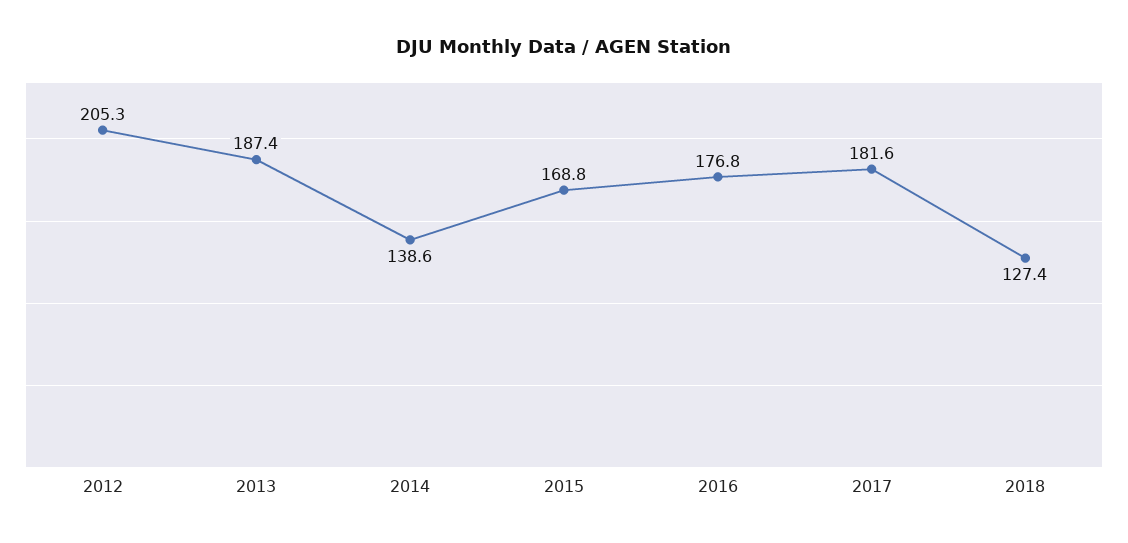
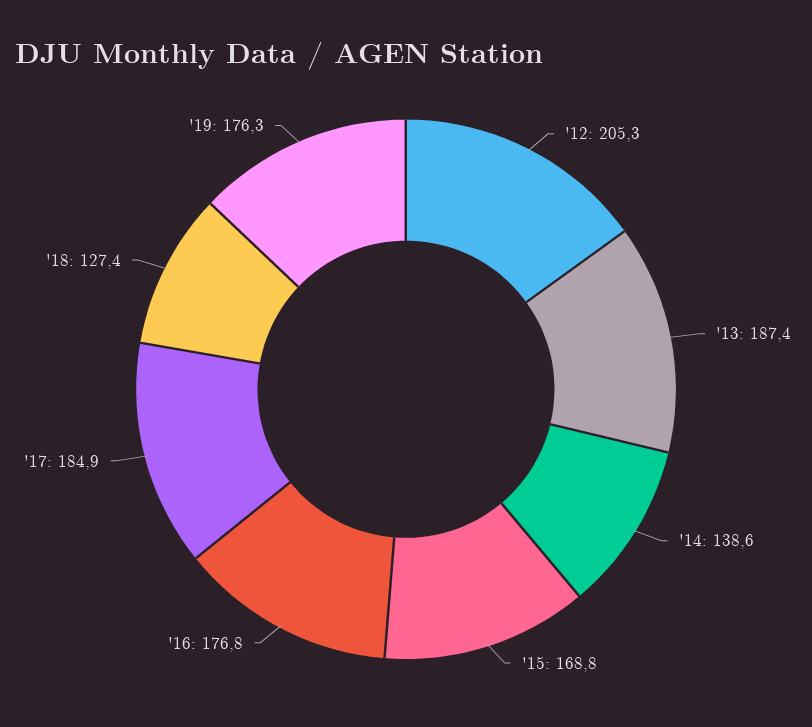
2017: 181.6 -> 184.9
'19: none -> 176.3

